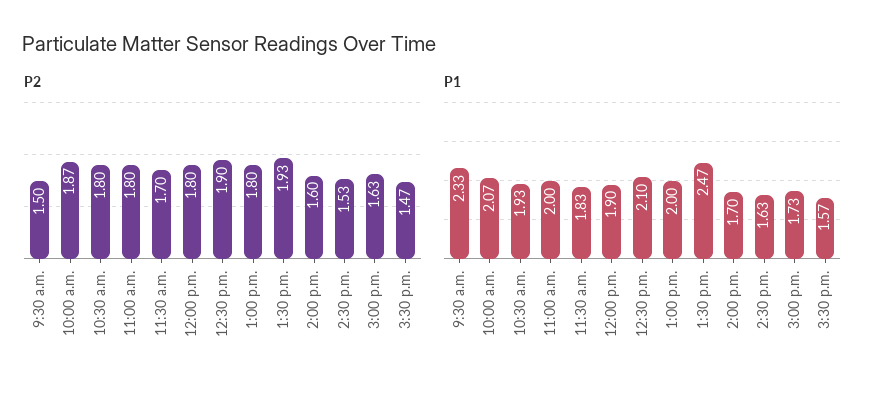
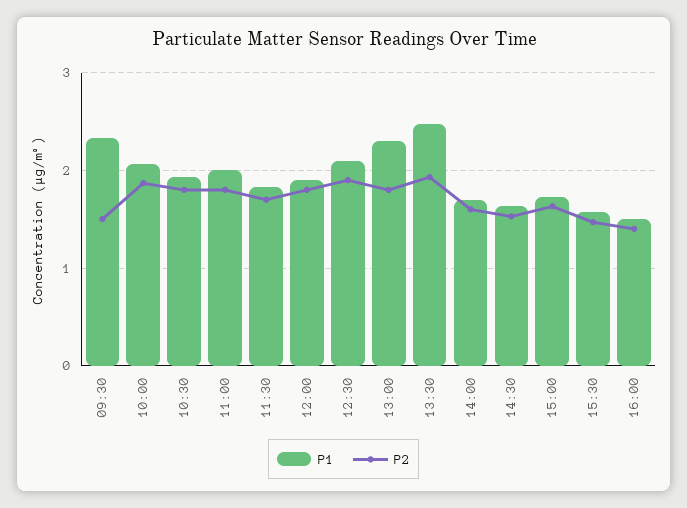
P1, 1:00 p.m.: 2 -> 2.3
P1, 16:00: none -> 1.5
P2, 16:00: none -> 1.4

